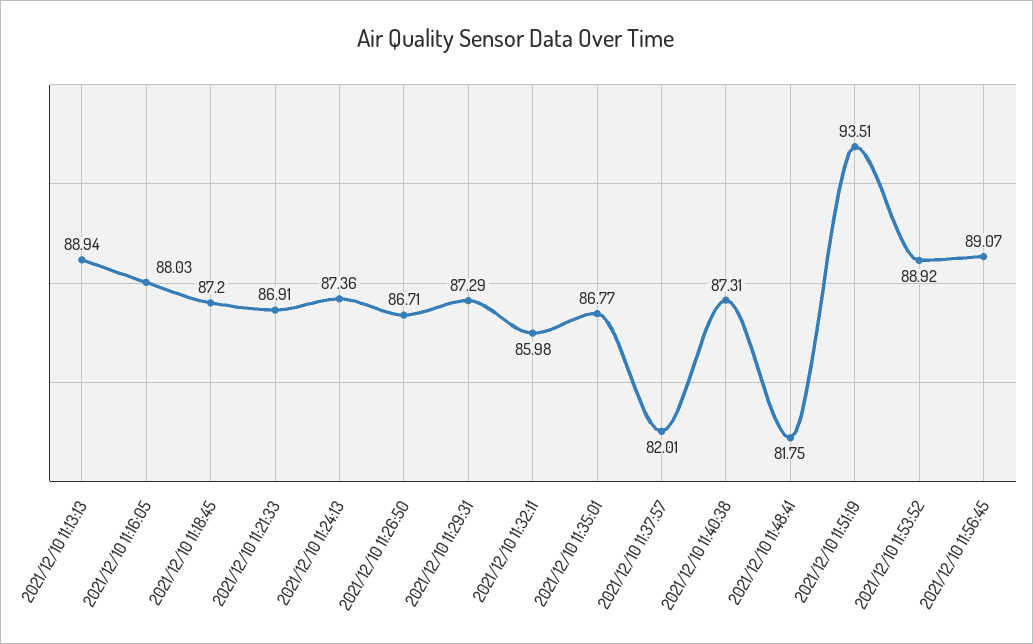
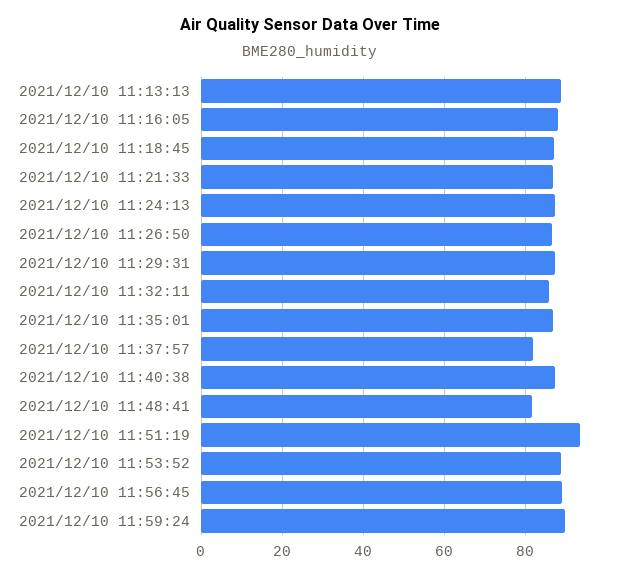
2021/12/10 11:59:24: none -> 90

